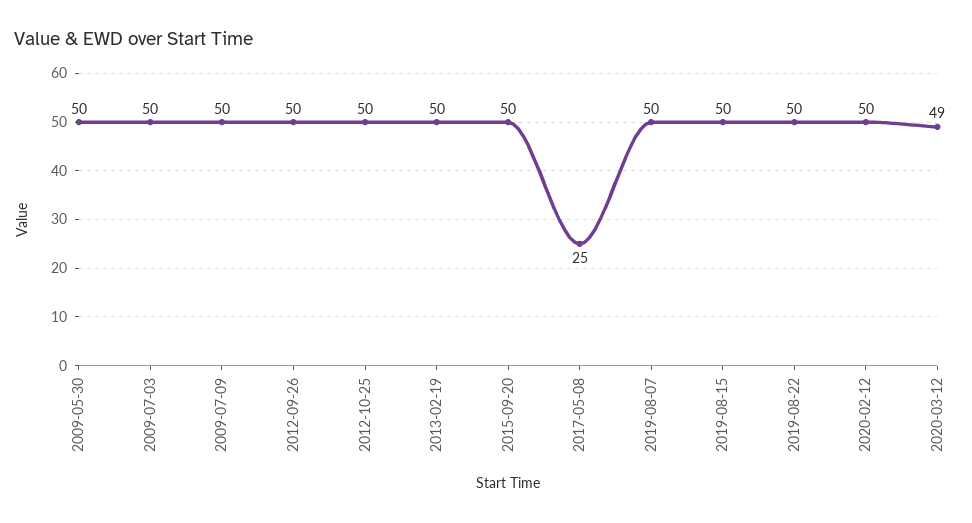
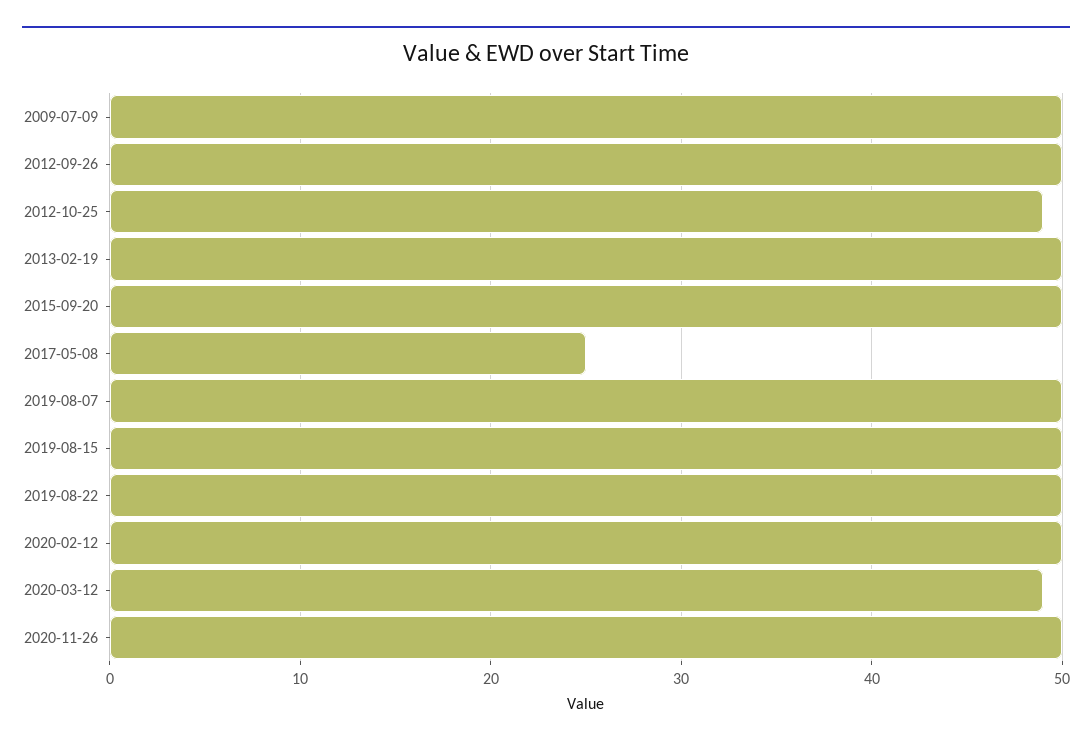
2009-05-30: 50 -> none
2009-07-03: 50 -> none
2012-10-25: 50 -> 49
2020-11-26: none -> 50

